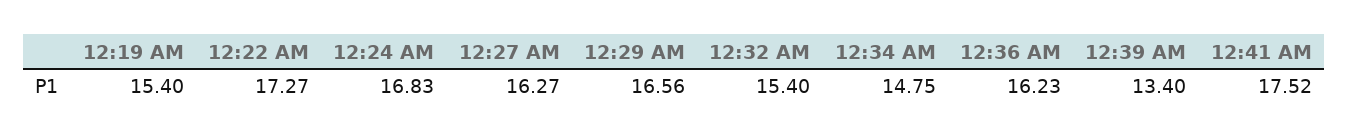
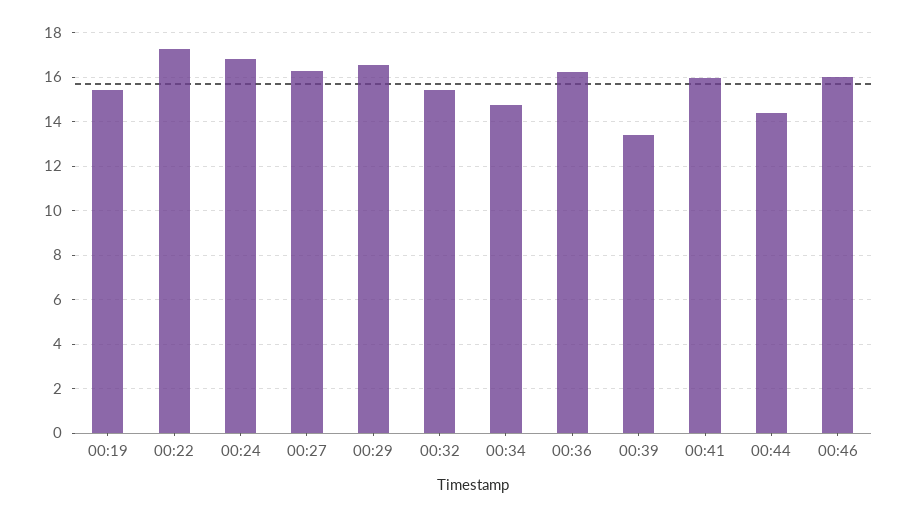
12:41 AM: 17.52 -> 16
00:44: none -> 14.5
00:46: none -> 16

